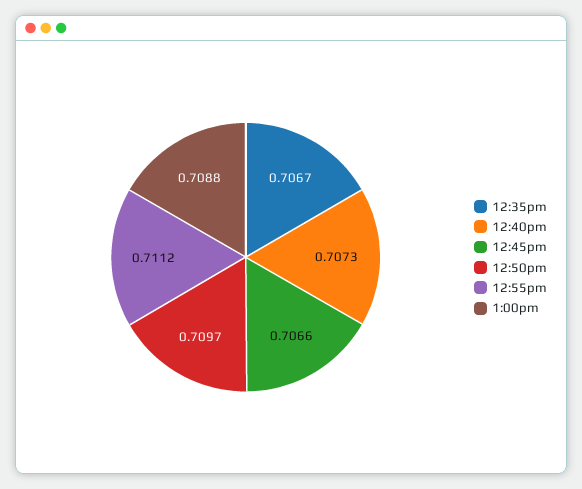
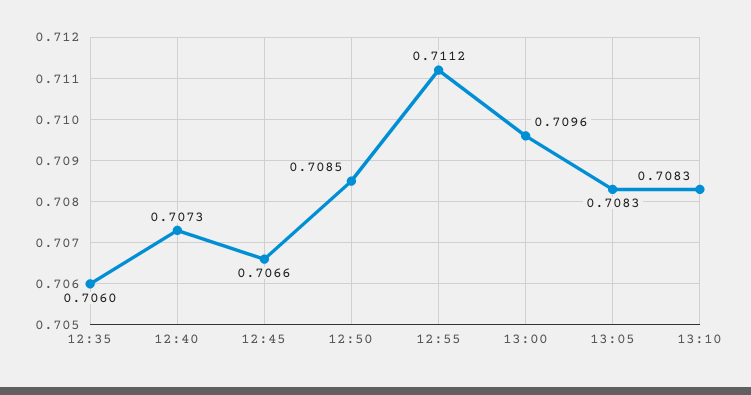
12:35pm: 0.7067 -> 0.706
12:50pm: 0.7097 -> 0.7085
1:00pm: 0.7088 -> 0.7096
13:05: none -> 0.7083
13:10: none -> 0.7083

